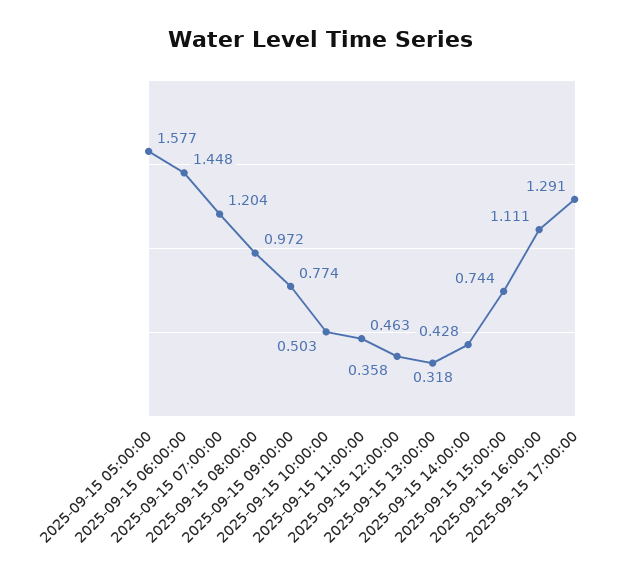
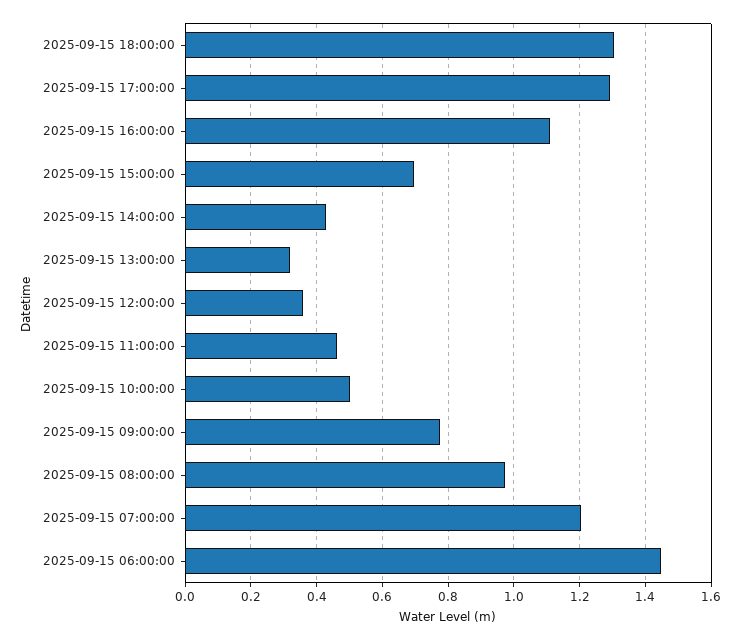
2025-09-15 05:00:00: 1.577 -> none
2025-09-15 15:00:00: 0.744 -> 0.7
2025-09-15 18:00:00: none -> 1.3

